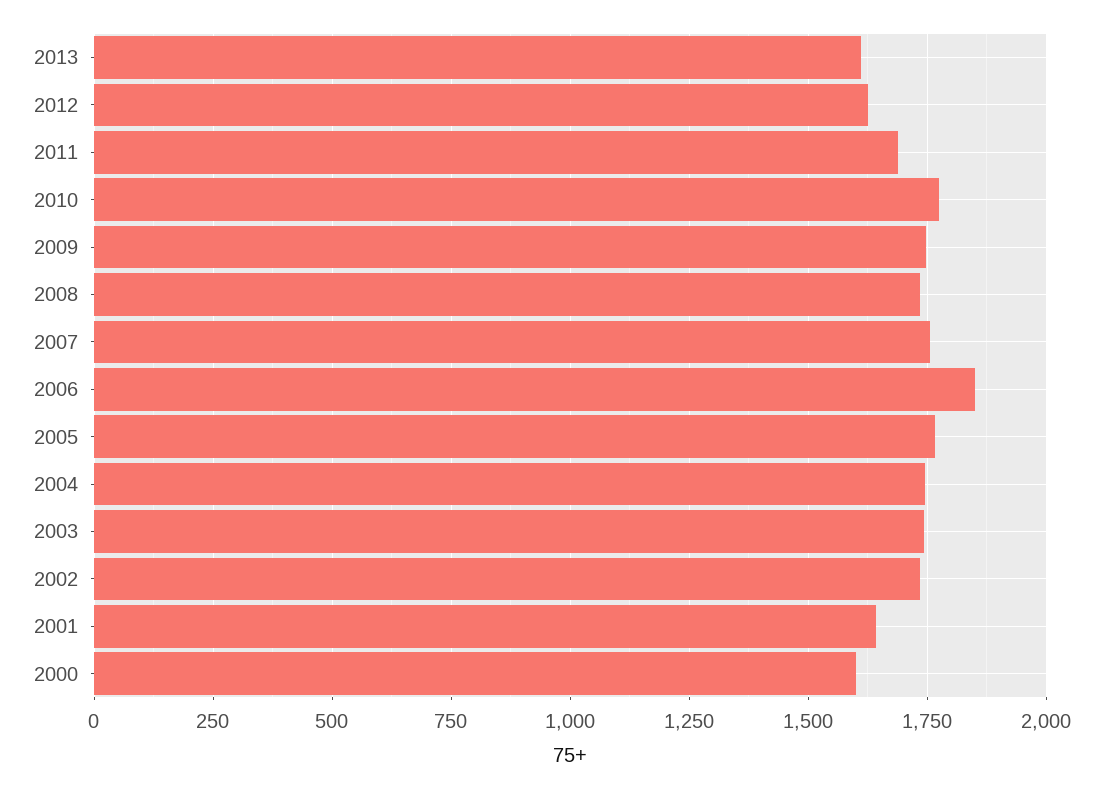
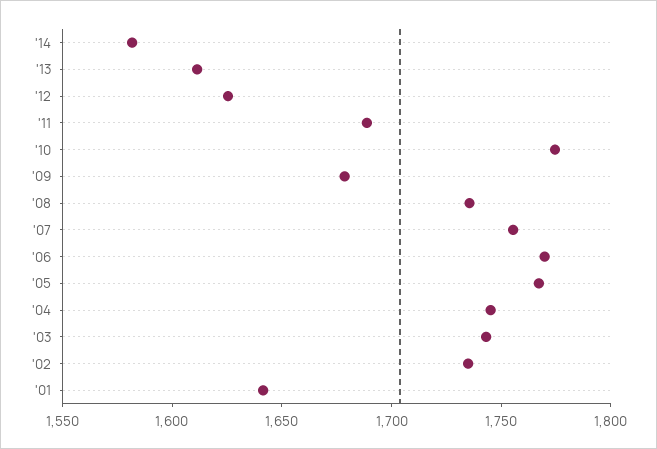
2009: 1750 -> 1680
2006: 1850 -> 1770
2000: 1600 -> none
'14: none -> 1580

